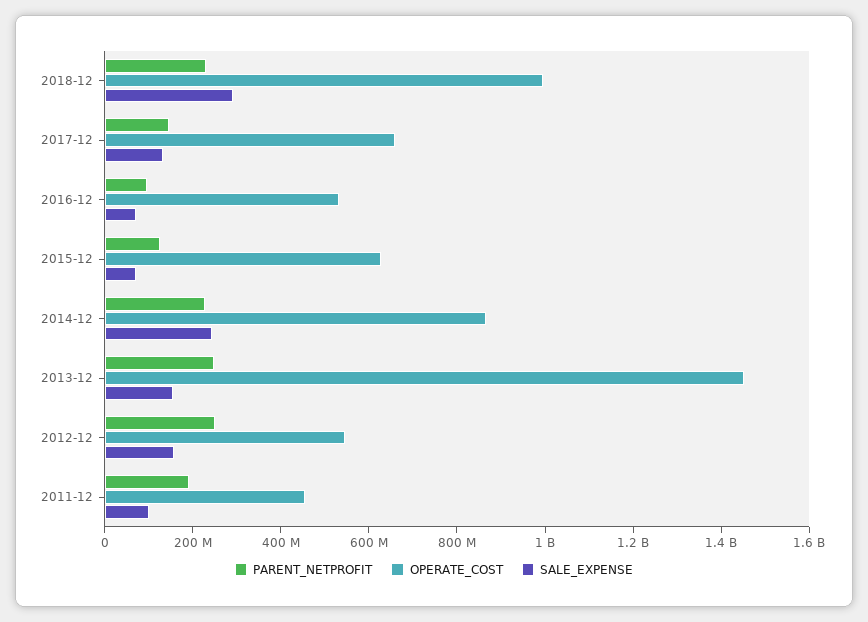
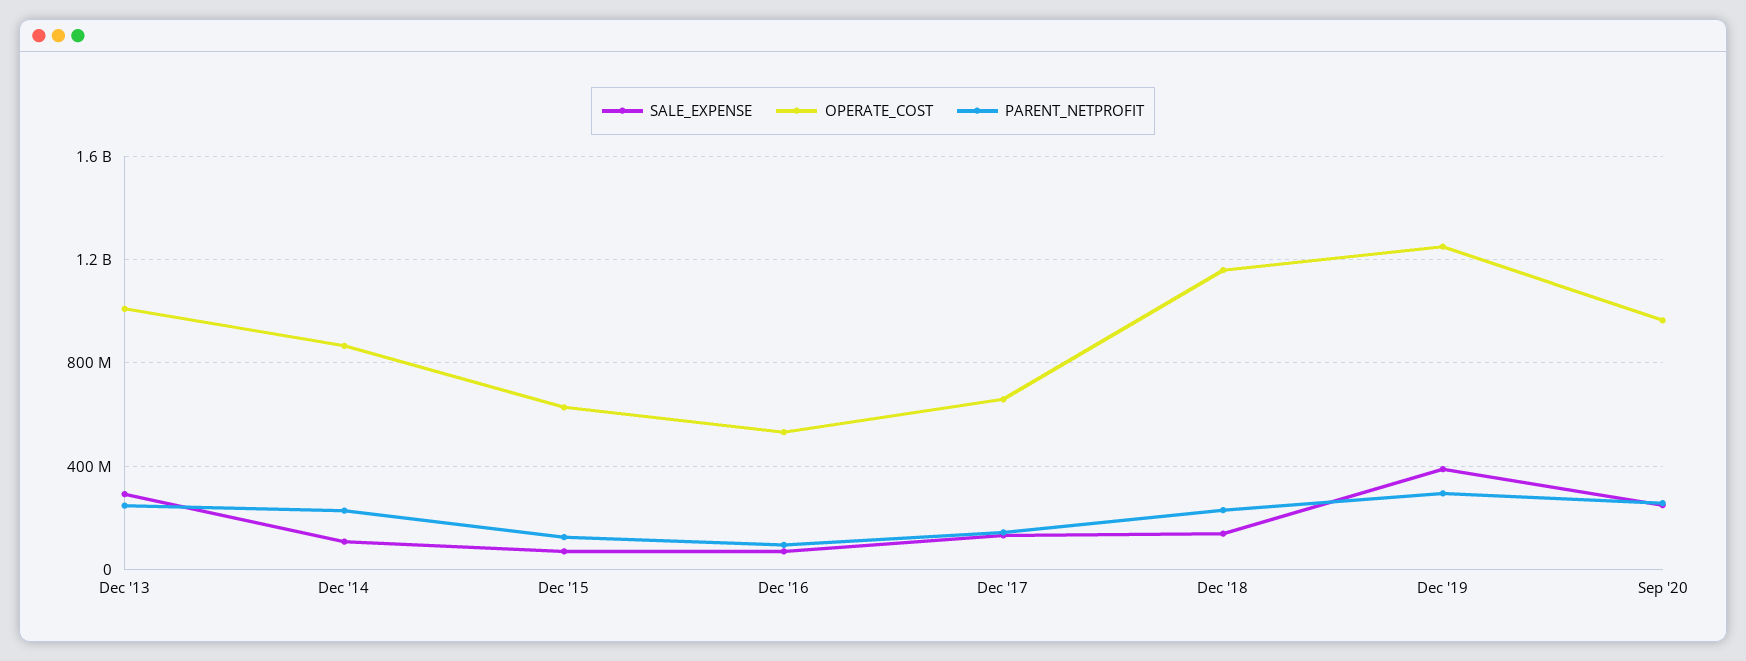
OPERATE_COST, 2018-12: 1000000000 -> 1150000000
SALE_EXPENSE, 2018-12: 300000000 -> 150000000
SALE_EXPENSE, 2014-12: 250000000 -> 100000000
OPERATE_COST, 2013-12: 1450000000 -> 1000000000
SALE_EXPENSE, 2013-12: 150000000 -> 300000000
PARENT_NETPROFIT, 2012-12: 250000000 -> none
OPERATE_COST, 2012-12: 550000000 -> none
SALE_EXPENSE, 2012-12: 150000000 -> none
PARENT_NETPROFIT, 2011-12: 200000000 -> none
OPERATE_COST, 2011-12: 450000000 -> none
SALE_EXPENSE, 2011-12: 100000000 -> none
SALE_EXPENSE, Dec '19: none -> 400000000
OPERATE_COST, Dec '19: none -> 1250000000
PARENT_NETPROFIT, Dec '19: none -> 300000000
SALE_EXPENSE, Sep '20: none -> 250000000
OPERATE_COST, Sep '20: none -> 950000000
PARENT_NETPROFIT, Sep '20: none -> 250000000

